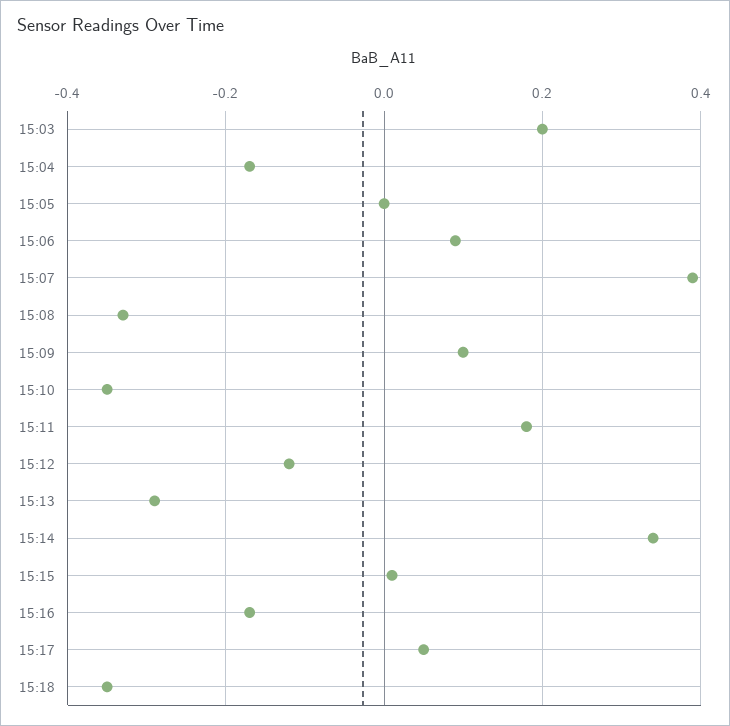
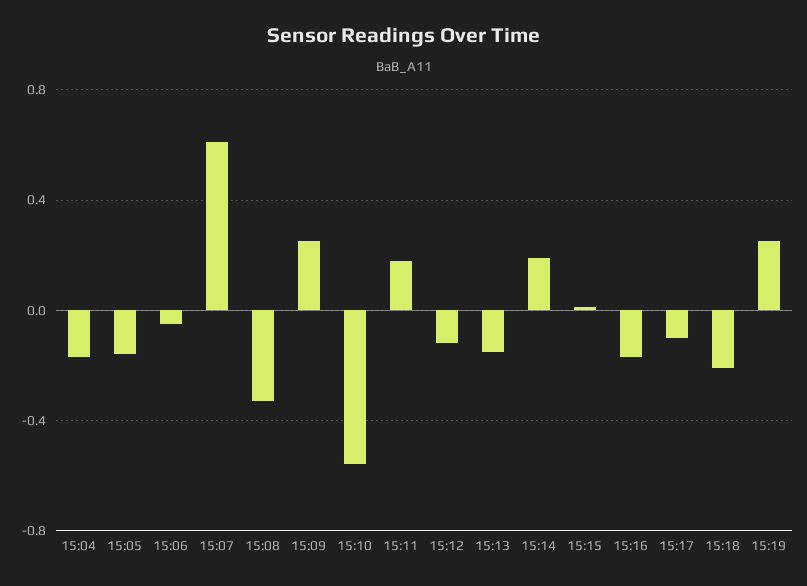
15:03: 0.2 -> none
15:05: 0 -> -0.15
15:06: 0.1 -> -0.05
15:07: 0.4 -> 0.6
15:09: 0.1 -> 0.25
15:10: -0.35 -> -0.55
15:13: -0.3 -> -0.15
15:14: 0.35 -> 0.2
15:17: 0.05 -> -0.1
15:18: -0.35 -> -0.2
15:19: none -> 0.25

